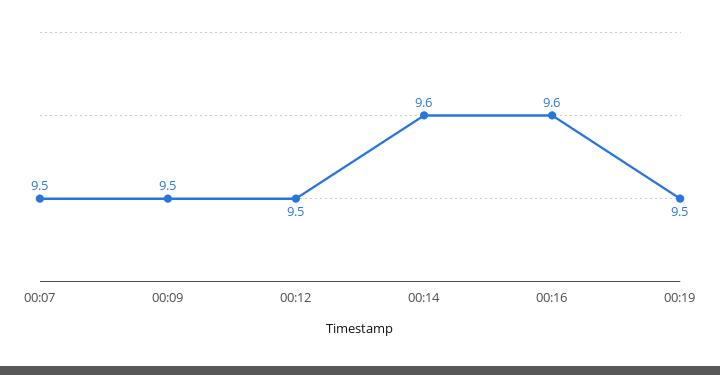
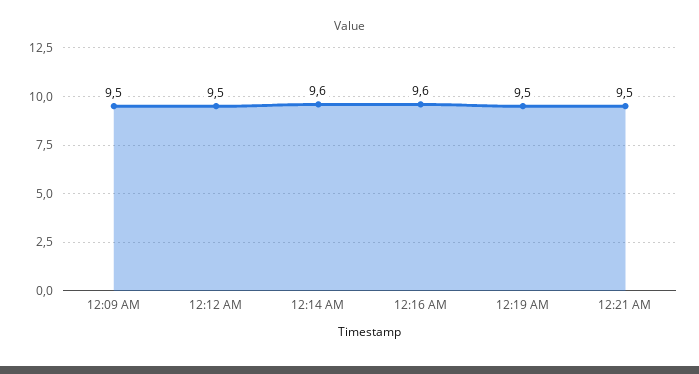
00:07: 9.5 -> none
12:21 AM: none -> 9.5

